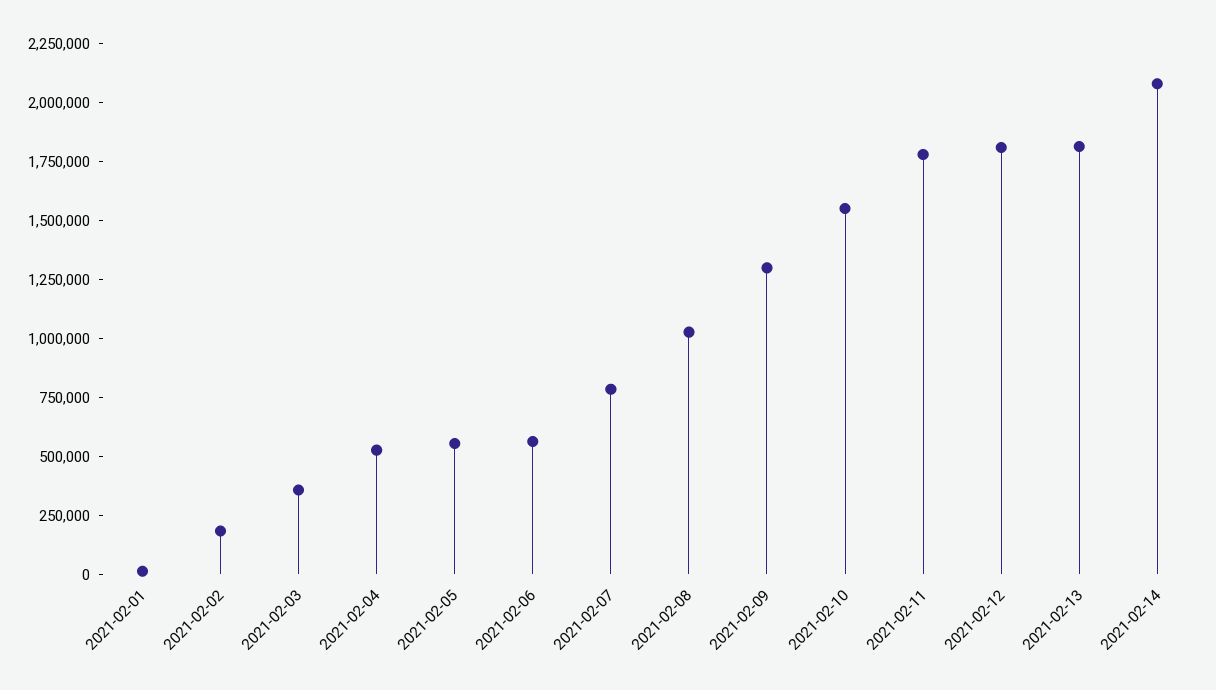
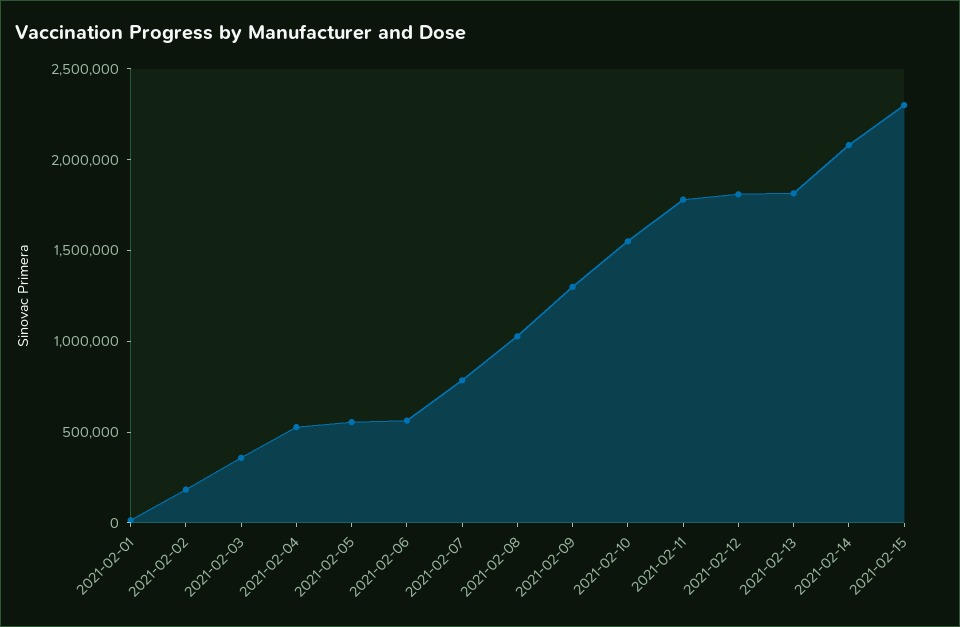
2021-02-15: none -> 2300000

